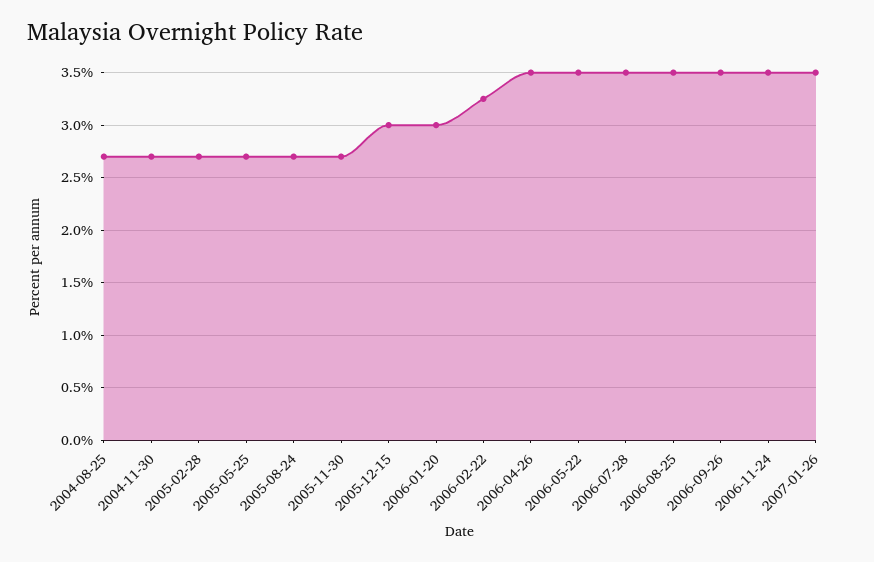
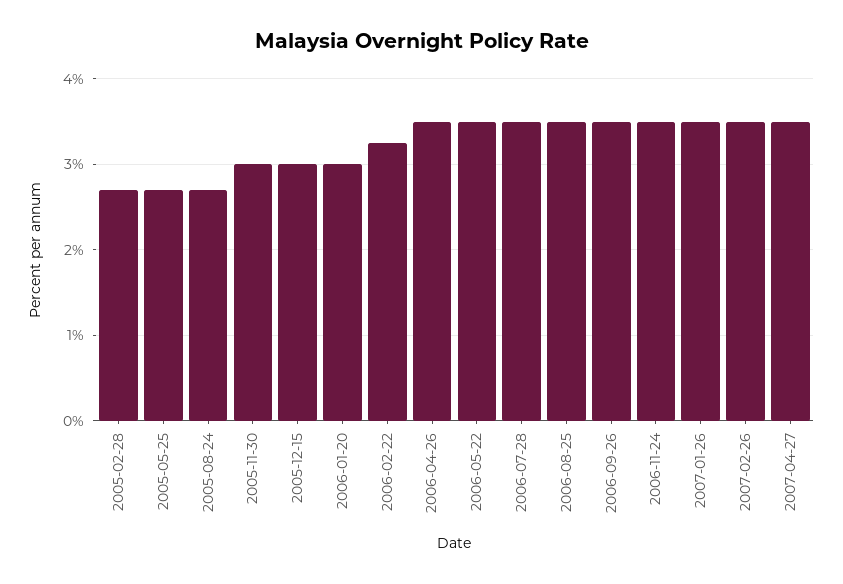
2004-08-25: 2.7 -> none
2004-11-30: 2.7 -> none
2005-11-30: 2.7 -> 3
2007-02-26: none -> 3.5
2007-04-27: none -> 3.5

